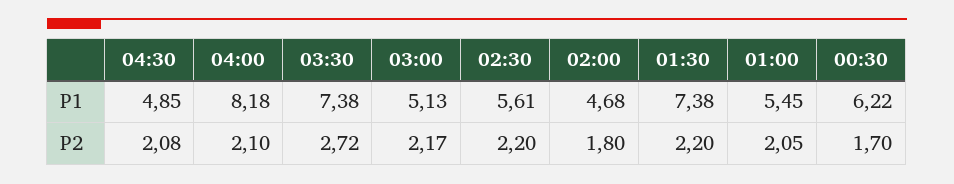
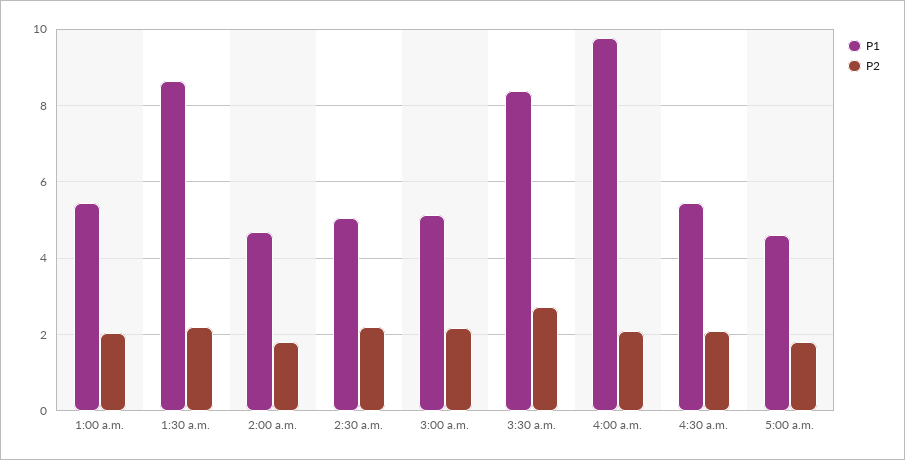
P1, 04:30: 4.85 -> 5.4
P1, 04:00: 8.18 -> 9.8
P1, 03:30: 7.38 -> 8.4
P1, 02:30: 5.61 -> 5
P1, 01:30: 7.38 -> 8.6
P1, 00:30: 6.22 -> none
P2, 00:30: 1.7 -> none
P1, 5:00 a.m.: none -> 4.6
P2, 5:00 a.m.: none -> 1.8

